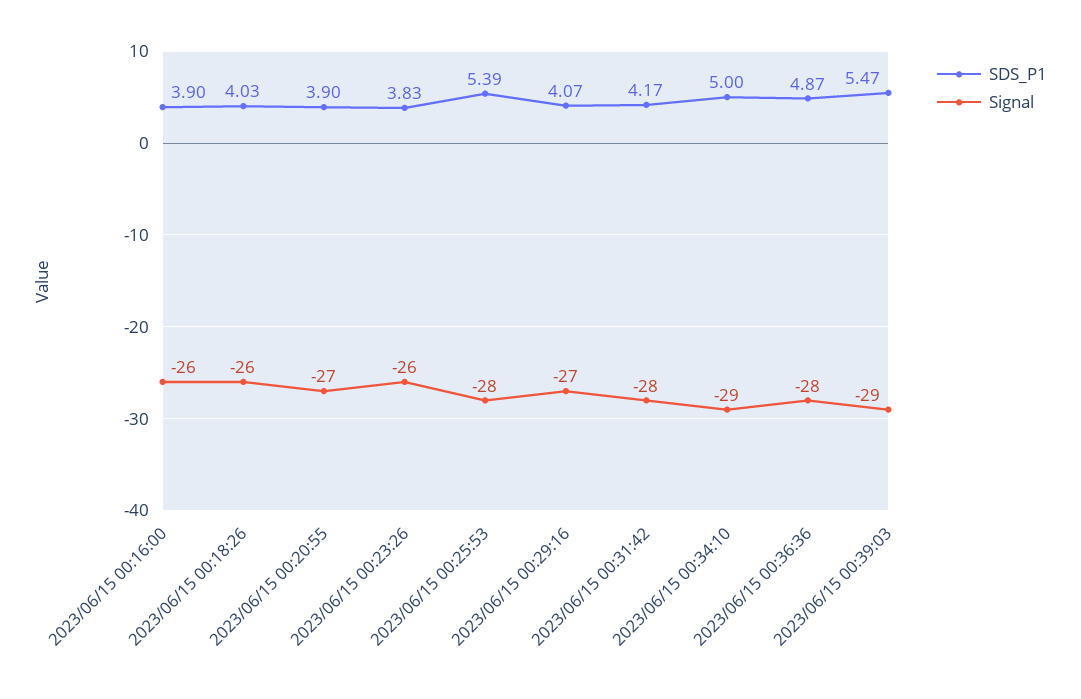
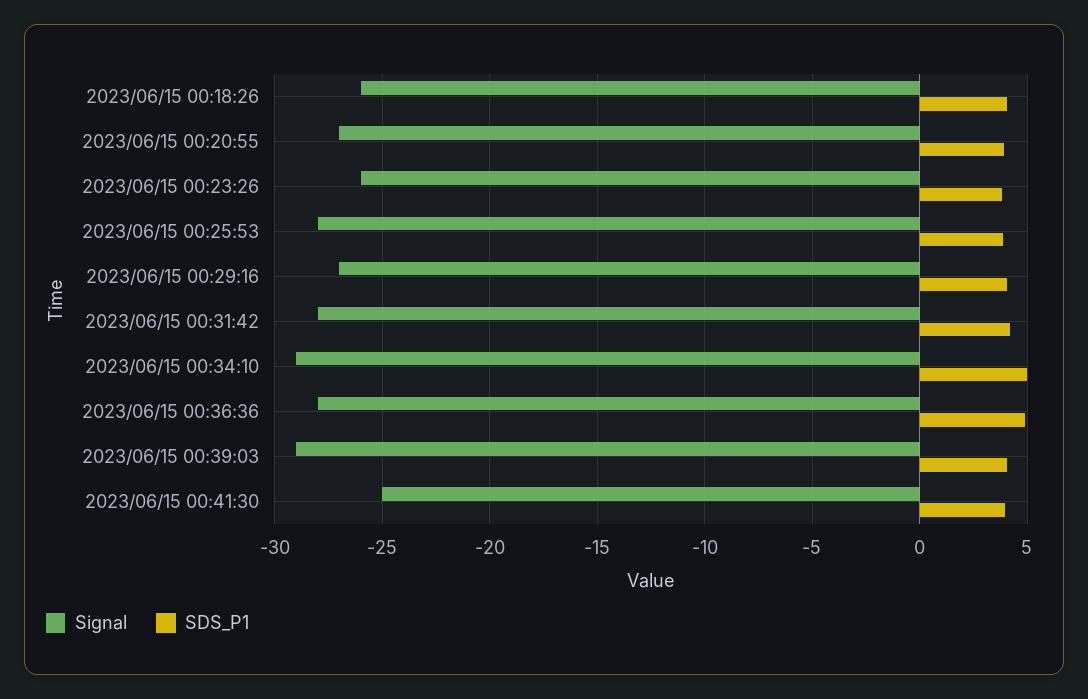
SDS_P1, 2023/06/15 00:16:00: 3.9 -> none
Signal, 2023/06/15 00:16:00: -26 -> none
SDS_P1, 2023/06/15 00:25:53: 5.39 -> 4
SDS_P1, 2023/06/15 00:39:03: 5.47 -> 4
Signal, 2023/06/15 00:41:30: none -> -25
SDS_P1, 2023/06/15 00:41:30: none -> 4

